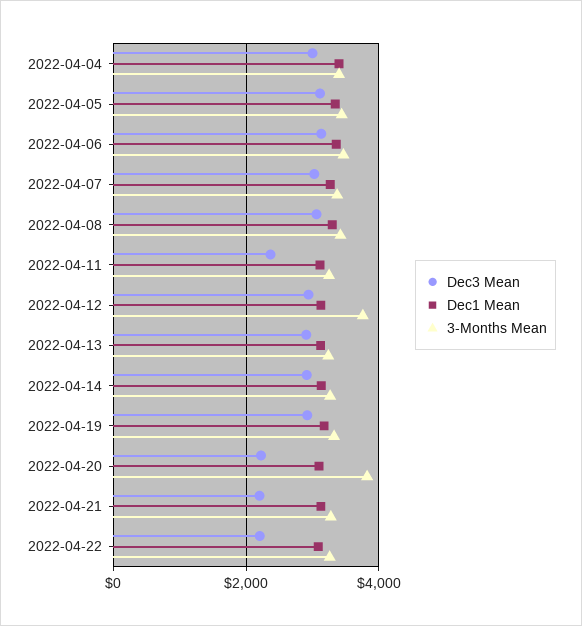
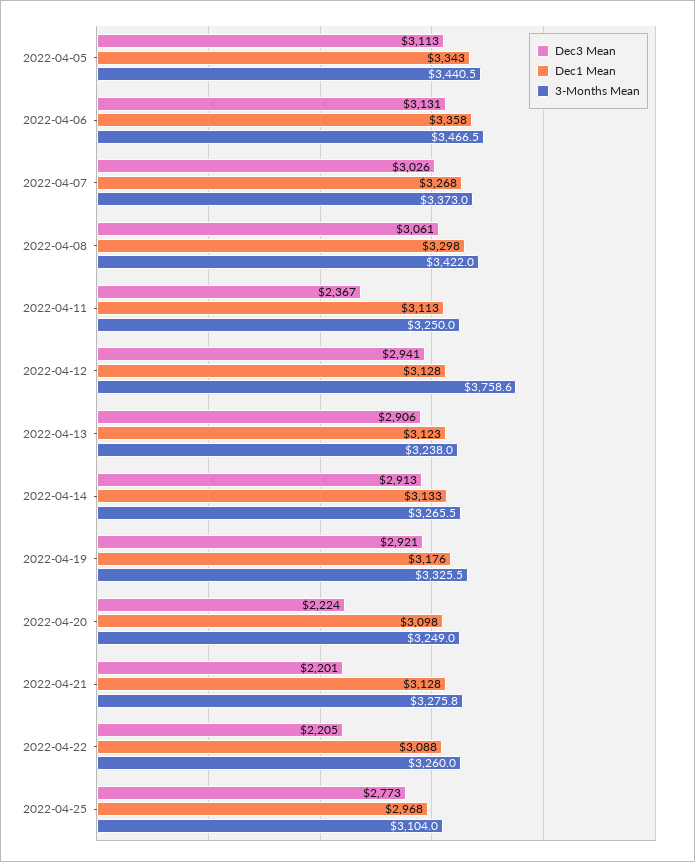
Dec3 Mean, 2022-04-04: 3000 -> none
Dec1 Mean, 2022-04-04: 3400 -> none
3-Months Mean, 2022-04-04: 3400 -> none
3-Months Mean, 2022-04-20: 3800 -> 3249
Dec3 Mean, 2022-04-25: none -> 2773
Dec1 Mean, 2022-04-25: none -> 2968
3-Months Mean, 2022-04-25: none -> 3104

